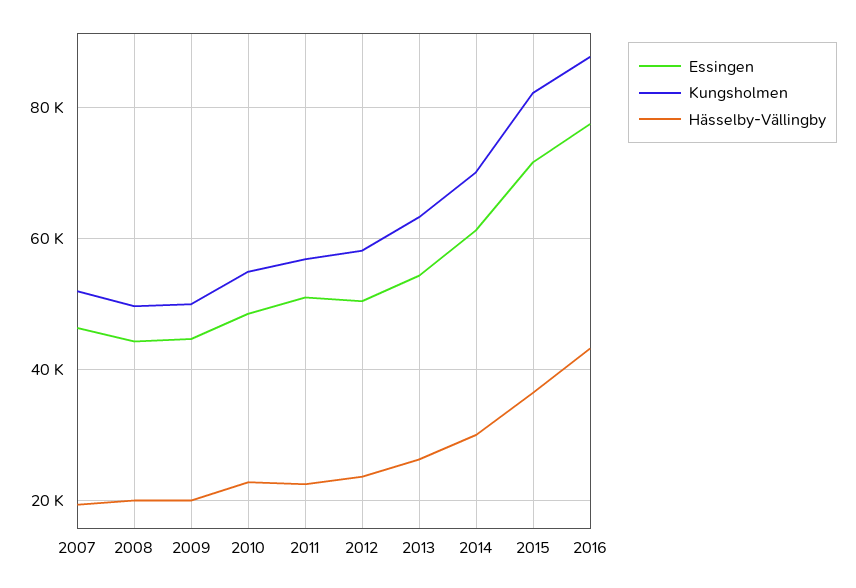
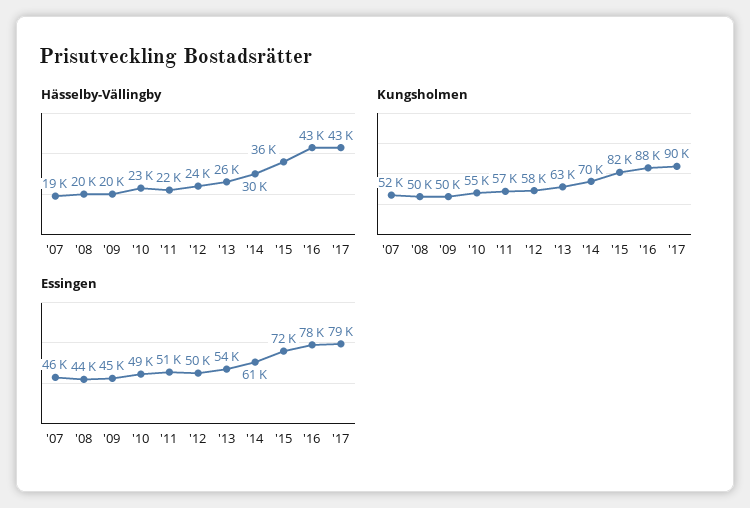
Hässelby-Vällingby, '17: none -> 43000
Kungsholmen, '17: none -> 90000
Essingen, '17: none -> 79000

